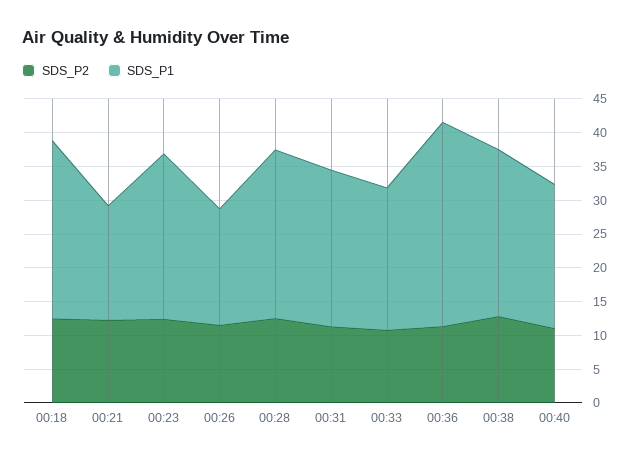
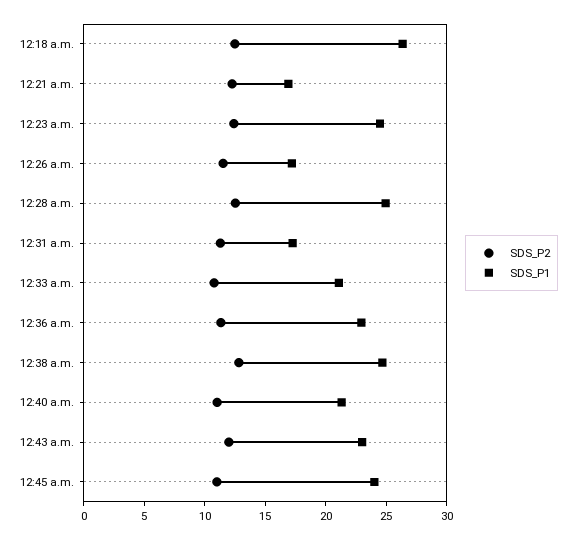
SDS_P1, 00:31: 22.5 -> 17
SDS_P1, 00:36: 30 -> 23
SDS_P2, 12:43 a.m.: none -> 12
SDS_P1, 12:43 a.m.: none -> 23
SDS_P2, 12:45 a.m.: none -> 11
SDS_P1, 12:45 a.m.: none -> 24

